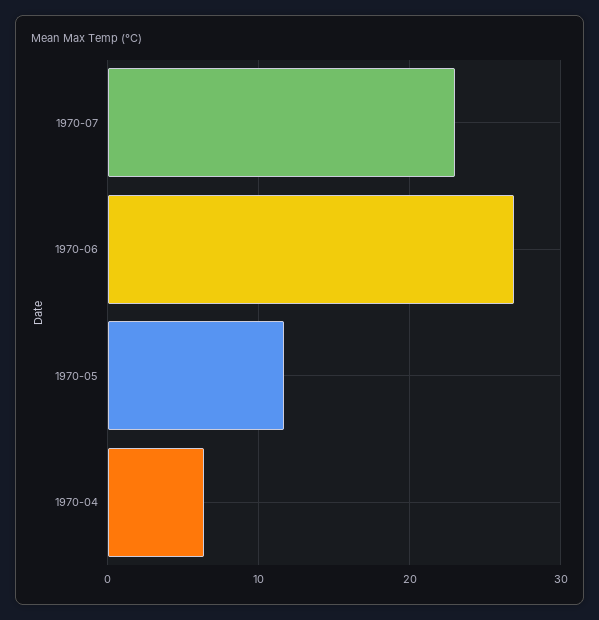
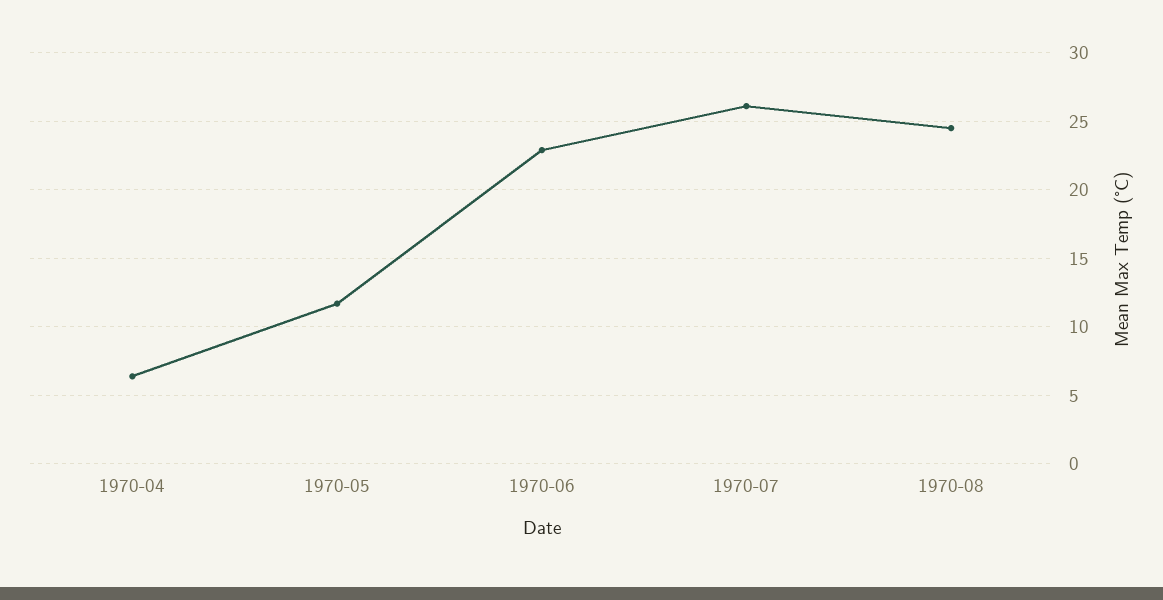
1970-07: 23 -> 26
1970-06: 27 -> 23
1970-08: none -> 24.5

